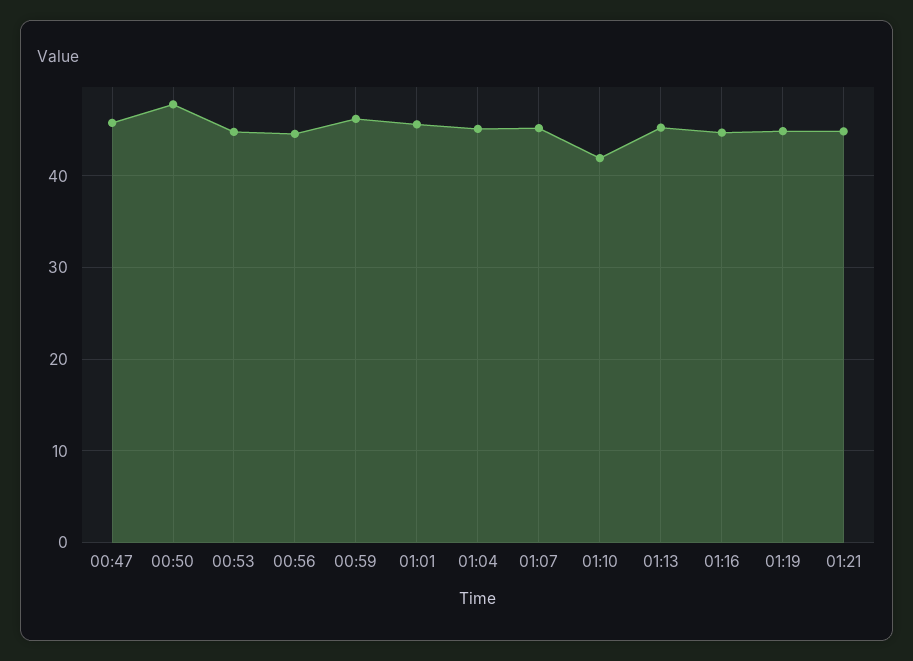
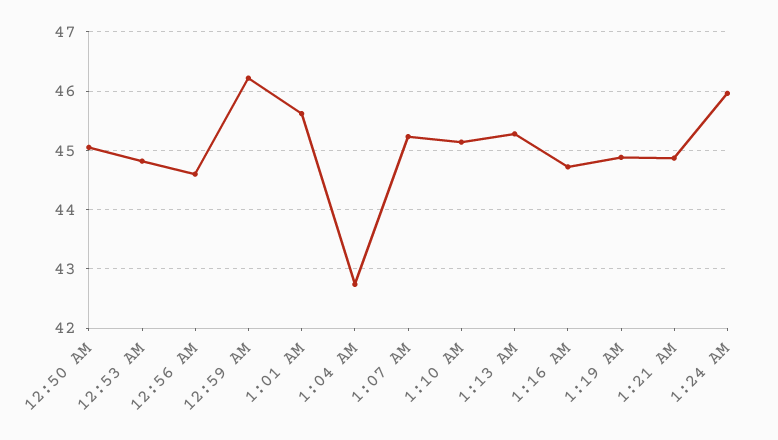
00:47: 46 -> none
00:50: 48 -> 45
01:04: 45 -> 42.8
01:10: 42 -> 45.2
1:24 AM: none -> 46

